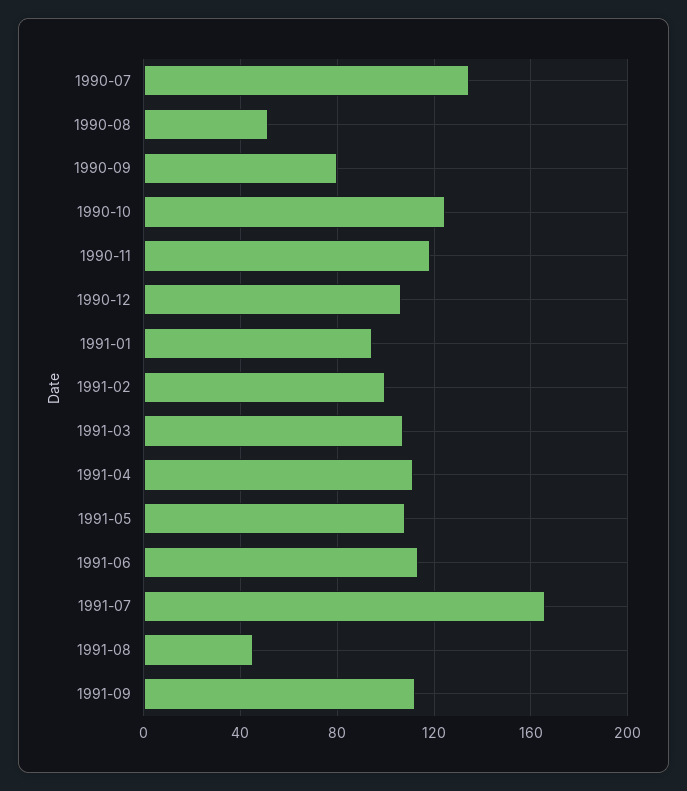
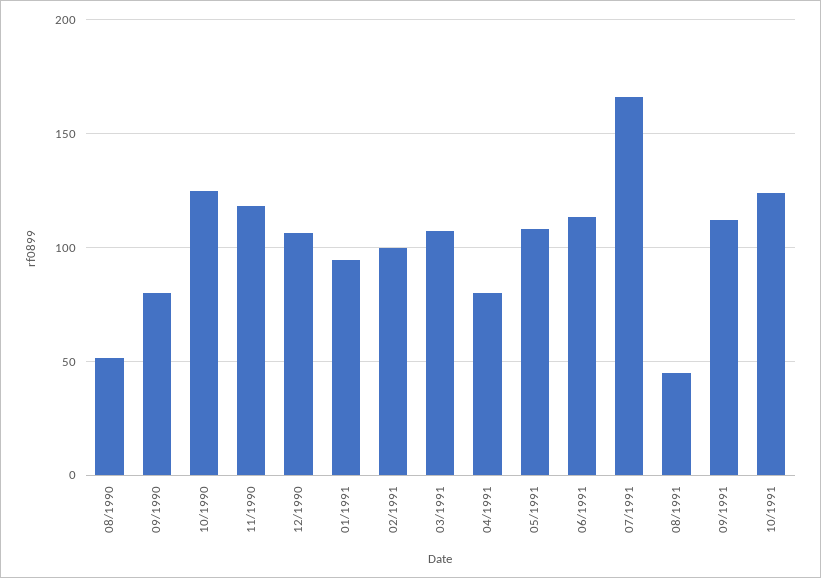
1990-07: 135 -> none
1991-04: 110 -> 80
10/1991: none -> 125

